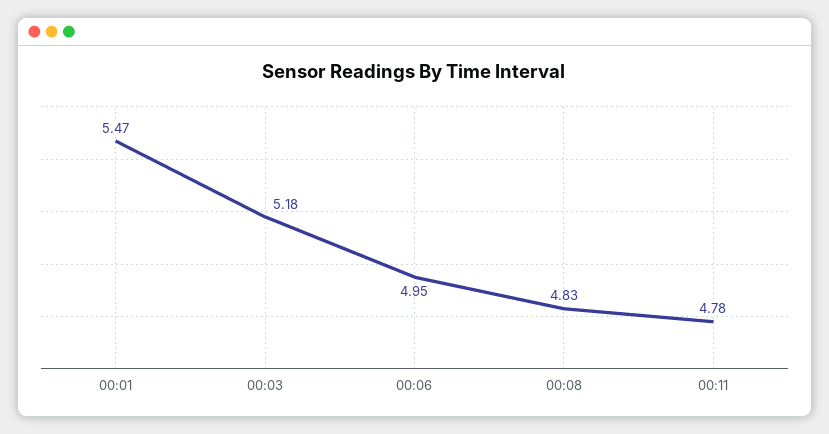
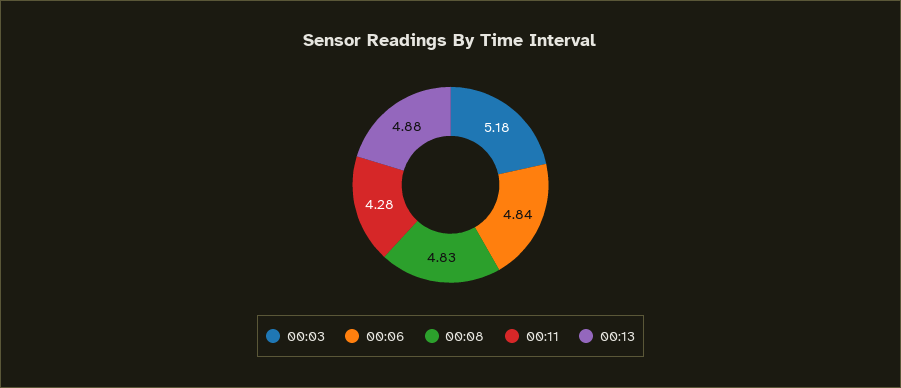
00:01: 5.47 -> none
00:06: 4.95 -> 4.84
00:11: 4.78 -> 4.28
00:13: none -> 4.88

